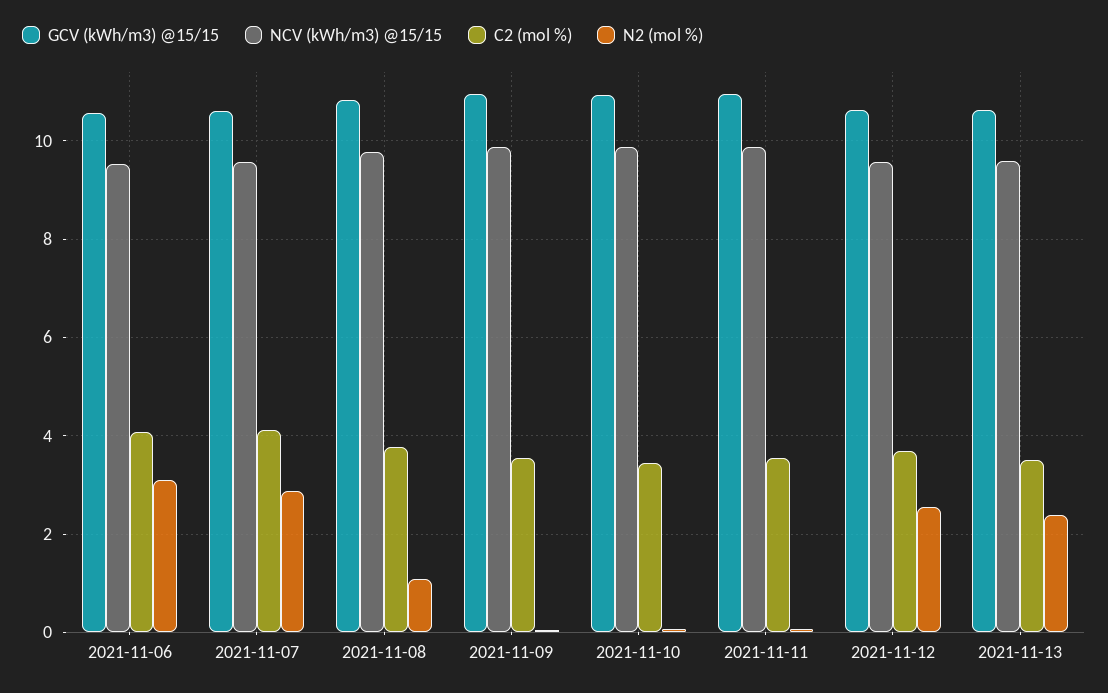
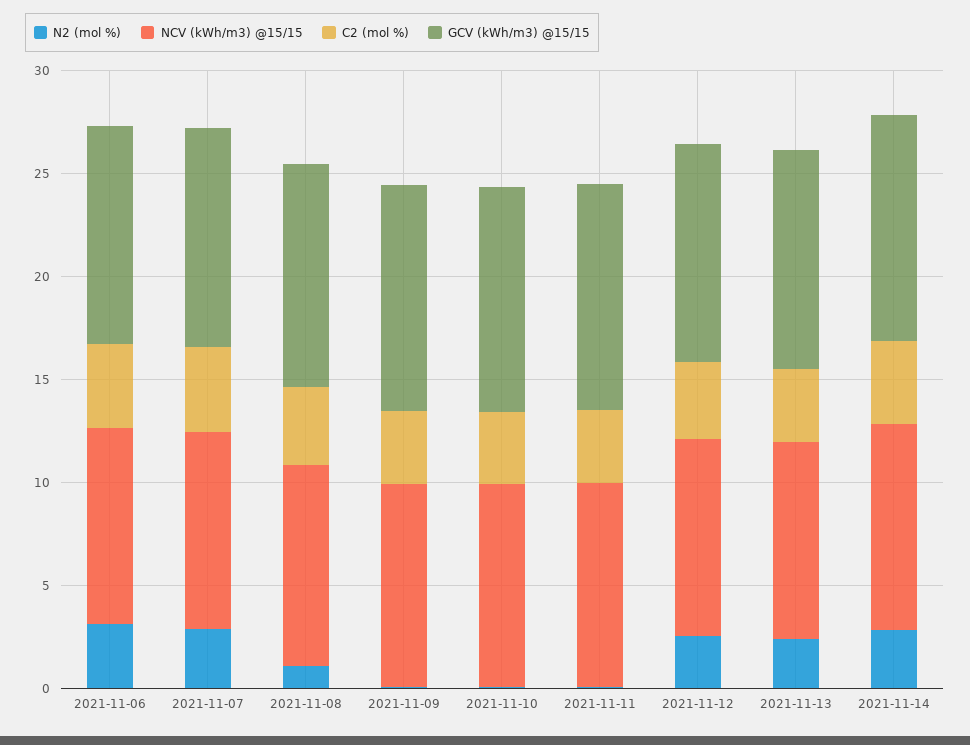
N2 (mol %), 2021-11-14: none -> 3
NCV (kWh/m3) @15/15, 2021-11-14: none -> 10
C2 (mol %), 2021-11-14: none -> 4
GCV (kWh/m3) @15/15, 2021-11-14: none -> 11

